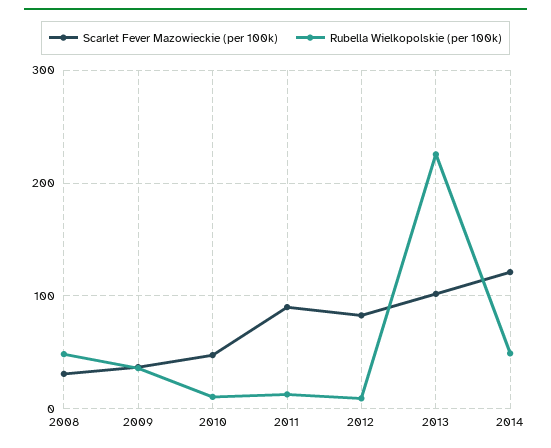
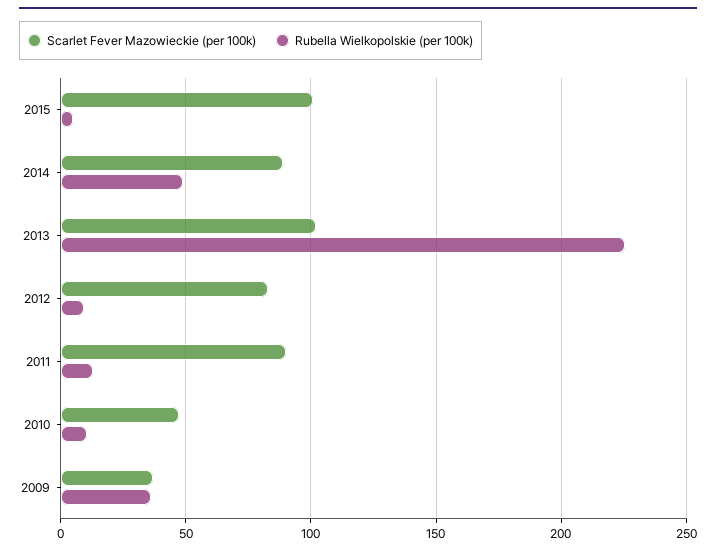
Scarlet Fever Mazowieckie (per 100k), 2008: 30 -> none
Rubella Wielkopolskie (per 100k), 2008: 50 -> none
Scarlet Fever Mazowieckie (per 100k), 2014: 120 -> 90
Scarlet Fever Mazowieckie (per 100k), 2015: none -> 100
Rubella Wielkopolskie (per 100k), 2015: none -> 5

